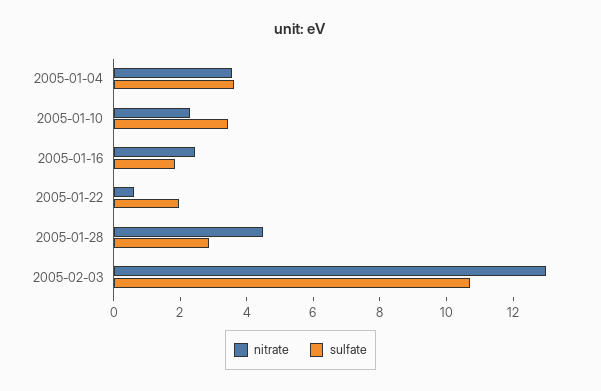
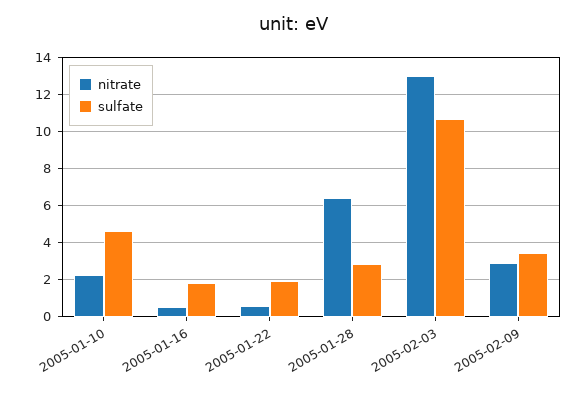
nitrate, 2005-01-04: 3.5 -> none
sulfate, 2005-01-04: 3.5 -> none
sulfate, 2005-01-10: 3.5 -> 4.5
nitrate, 2005-01-16: 2.5 -> 0.5
nitrate, 2005-01-28: 4.5 -> 6.5
nitrate, 2005-02-09: none -> 3
sulfate, 2005-02-09: none -> 3.5

